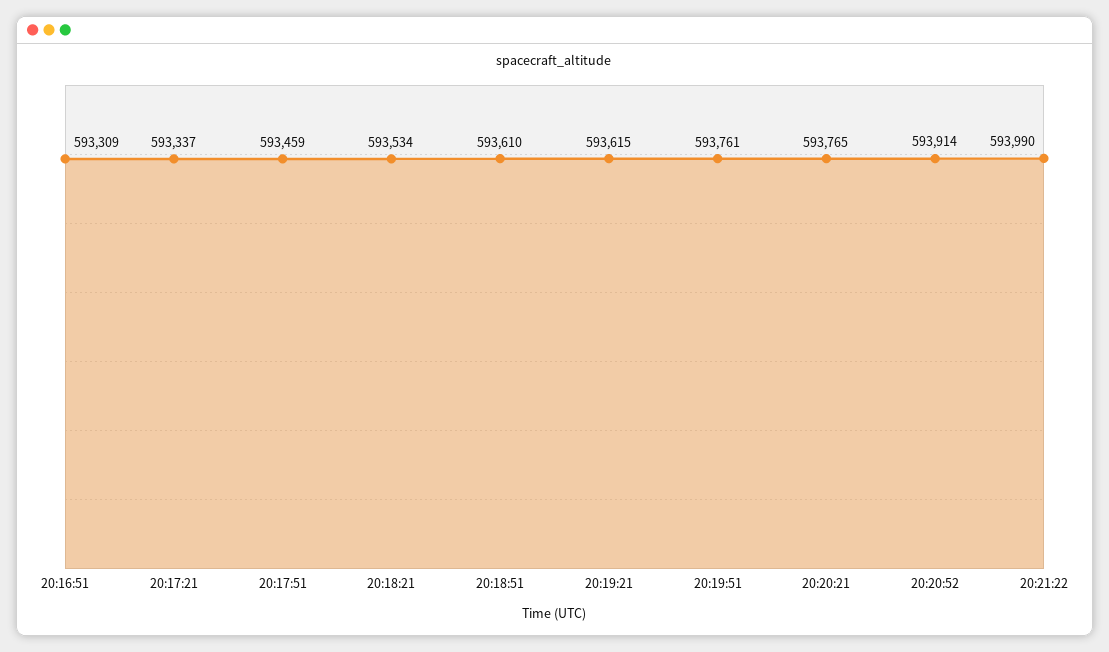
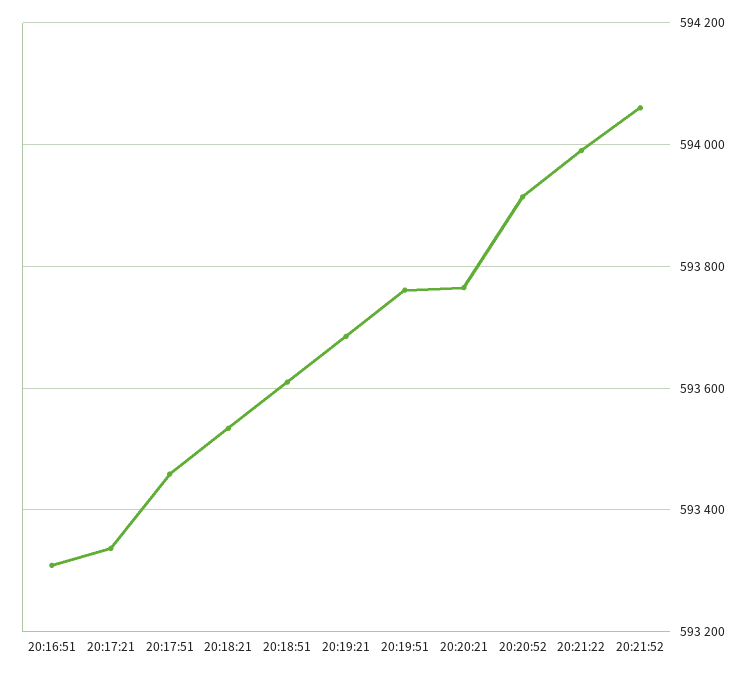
20:19:21: 593615 -> 593680
20:21:52: none -> 594060

